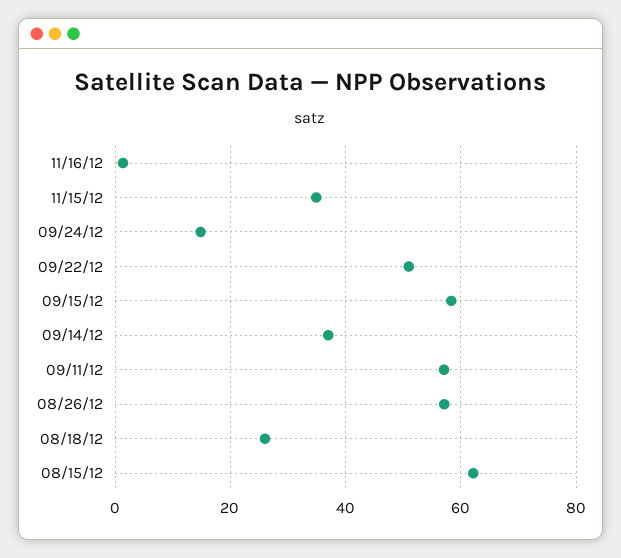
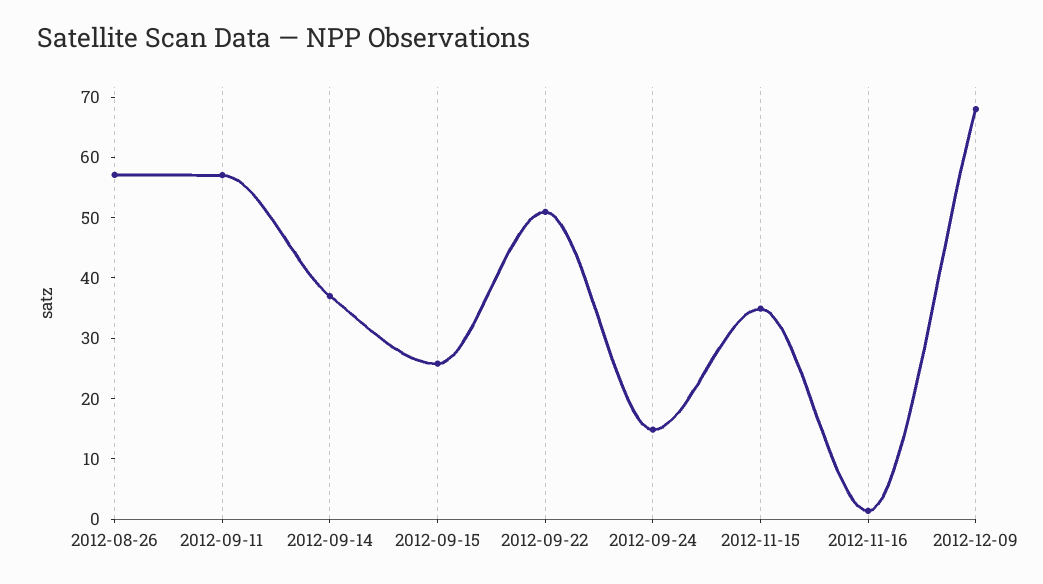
09/15/12: 58 -> 26
08/18/12: 26 -> none
08/15/12: 62 -> none
2012-12-09: none -> 68

